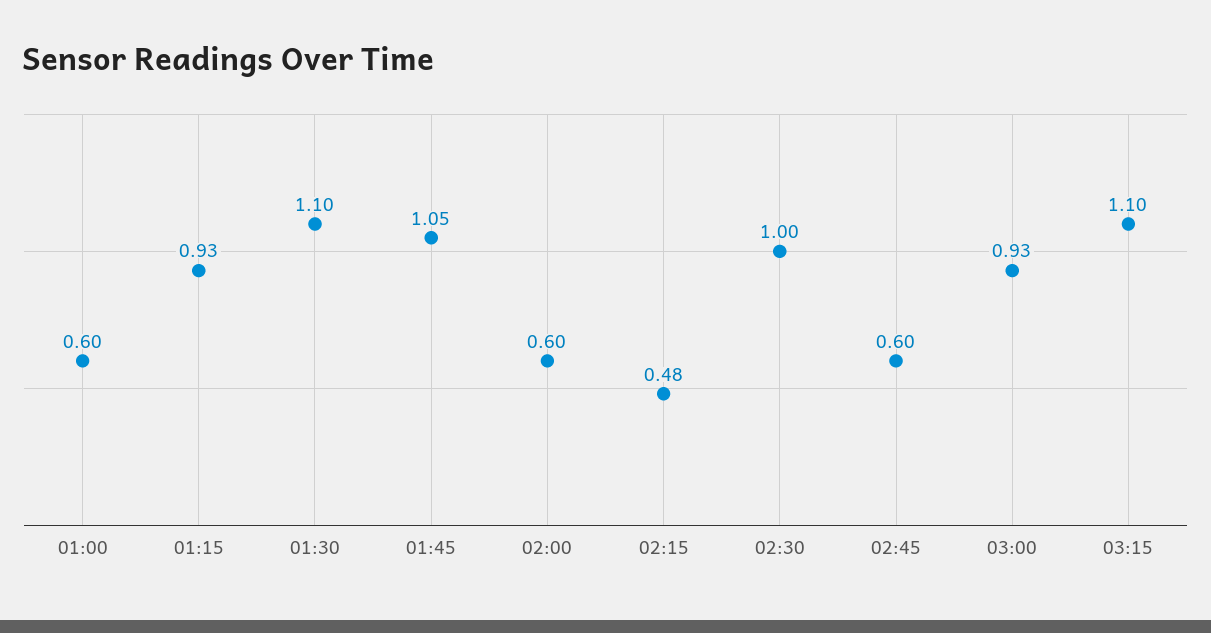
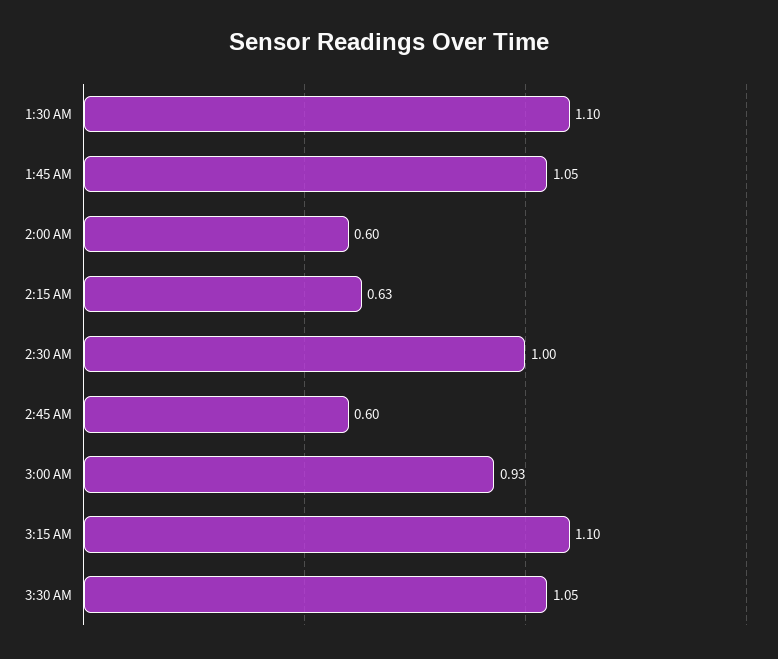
01:00: 0.6 -> none
01:15: 0.93 -> none
02:15: 0.48 -> 0.63
3:30 AM: none -> 1.05

